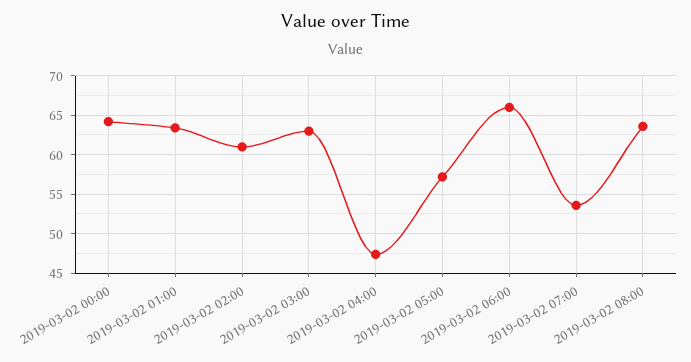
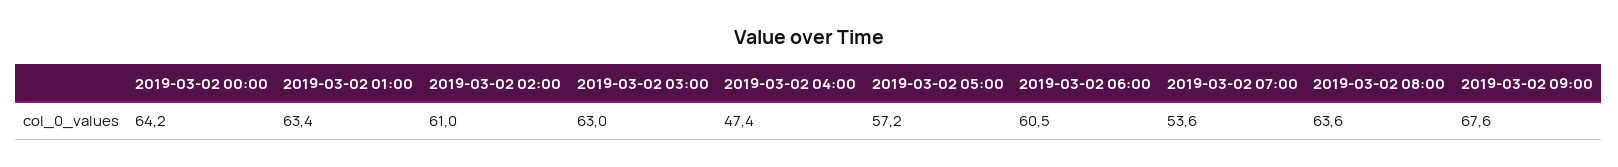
2019-03-02 06:00: 66 -> 60.5
2019-03-02 09:00: none -> 67.6

